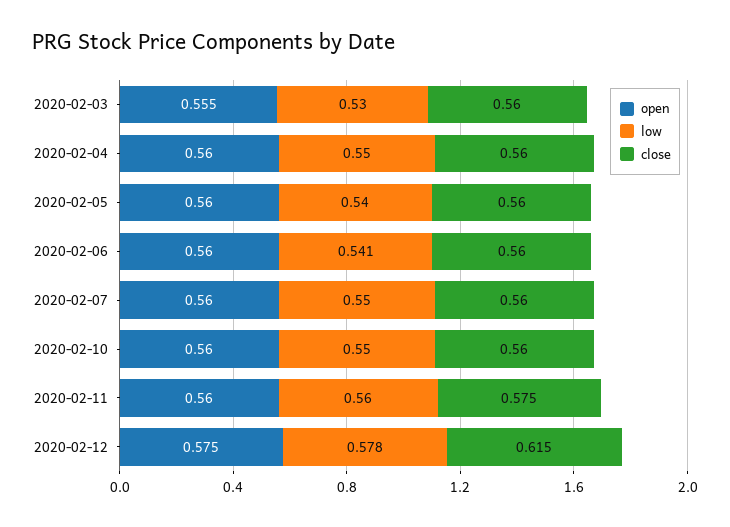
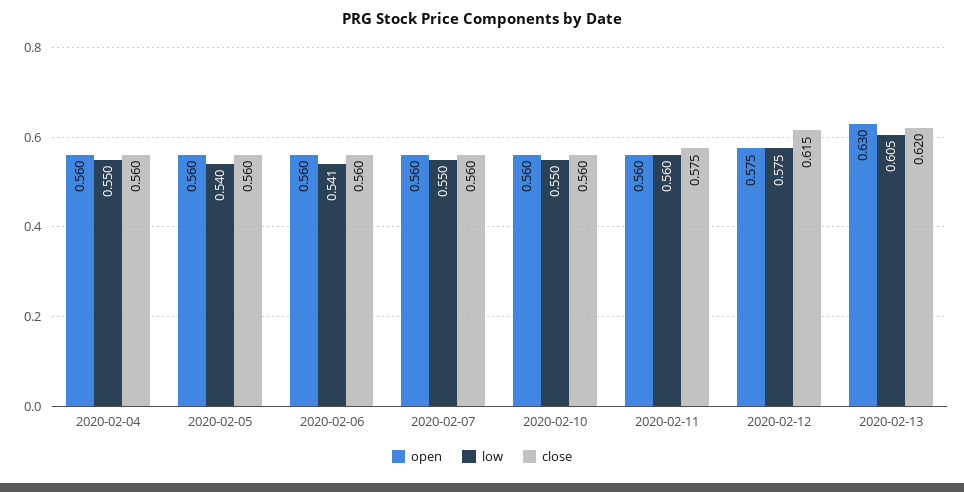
open, 2020-02-03: 0.555 -> none
low, 2020-02-03: 0.53 -> none
close, 2020-02-03: 0.56 -> none
low, 2020-02-12: 0.578 -> 0.575
open, 2020-02-13: none -> 0.63
low, 2020-02-13: none -> 0.605
close, 2020-02-13: none -> 0.62

